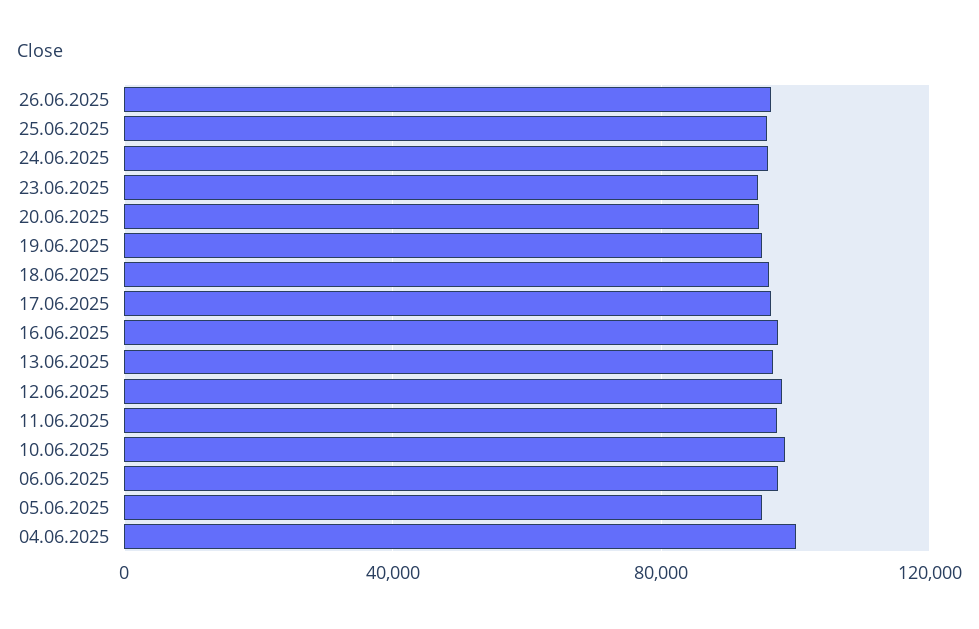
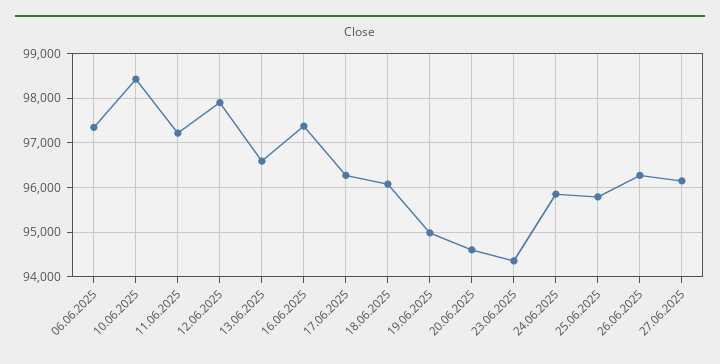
05.06.2025: 95000 -> none
04.06.2025: 100000 -> none
27.06.2025: none -> 96200

